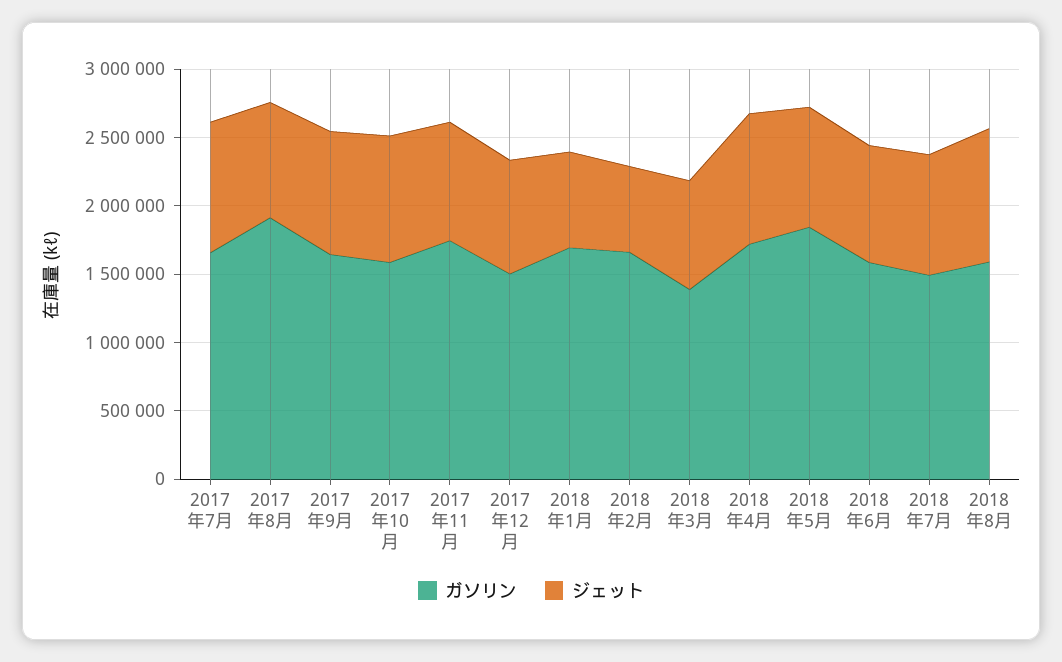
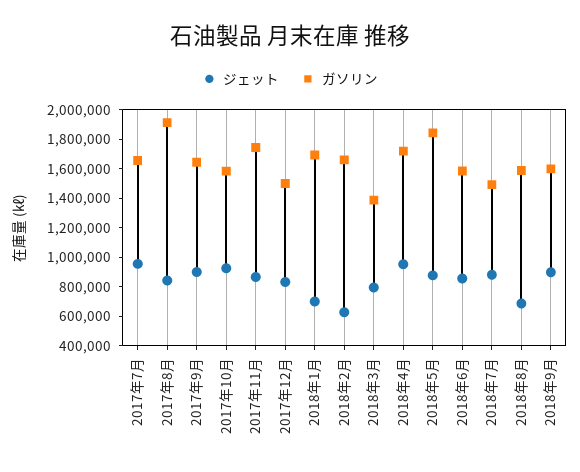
ジェット, 2018年8月: 1000000 -> 700000
ジェット, 2018年9月: none -> 900000
ガソリン, 2018年9月: none -> 1600000

